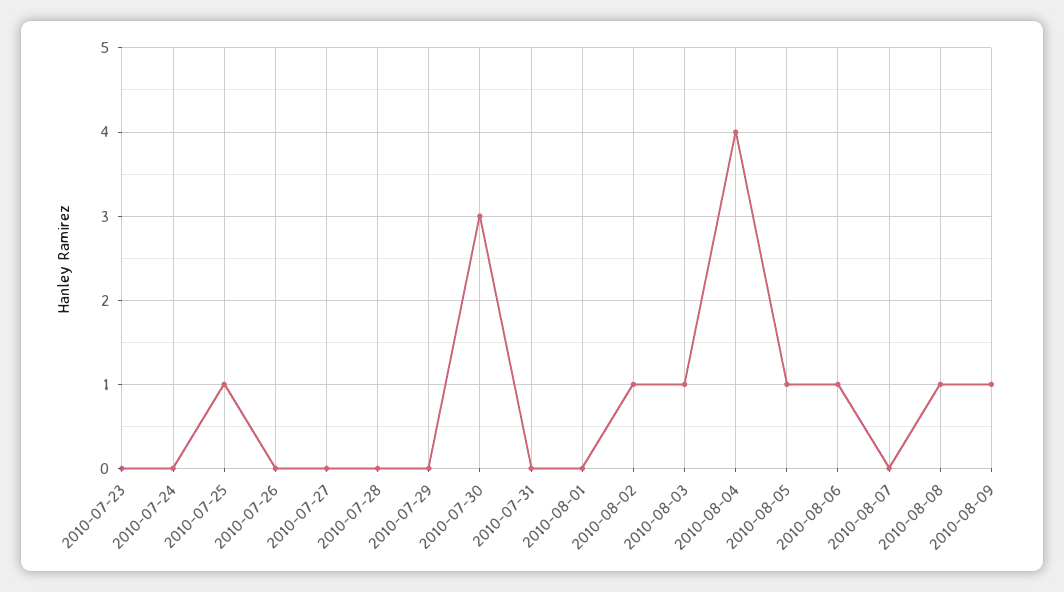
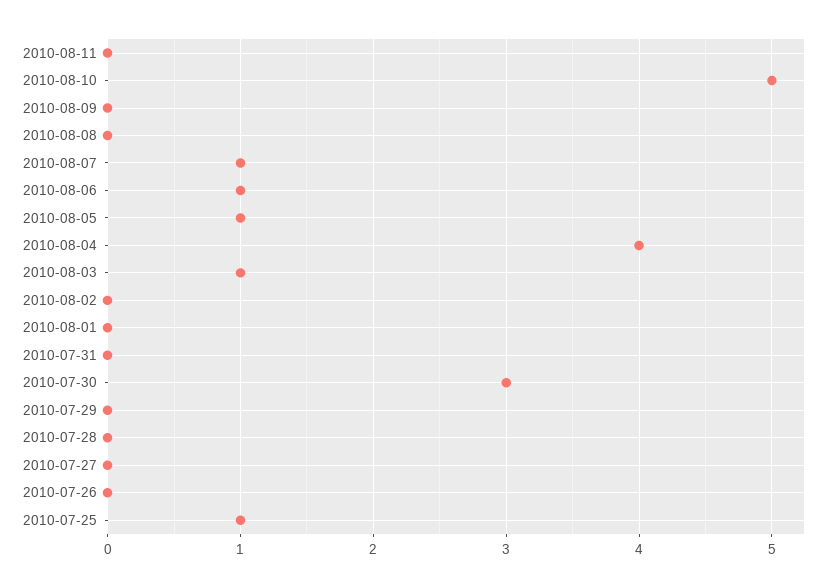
2010-07-23: 0 -> none
2010-07-24: 0 -> none
2010-08-02: 1 -> 0
2010-08-07: 0 -> 1
2010-08-08: 1 -> 0
2010-08-09: 1 -> 0
2010-08-11: none -> 0
2010-08-10: none -> 5

